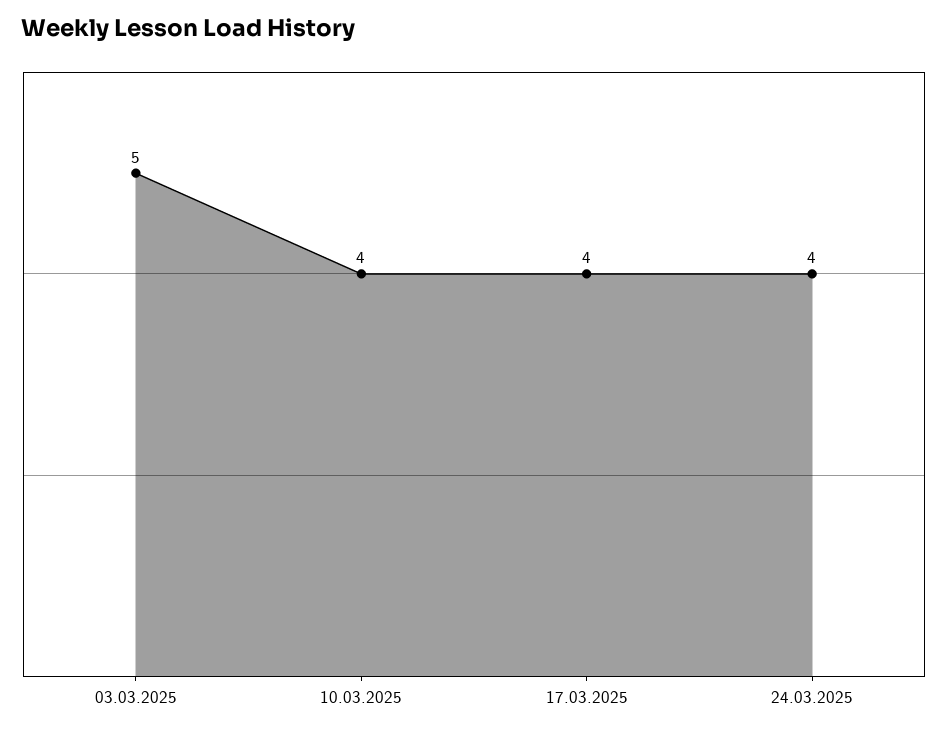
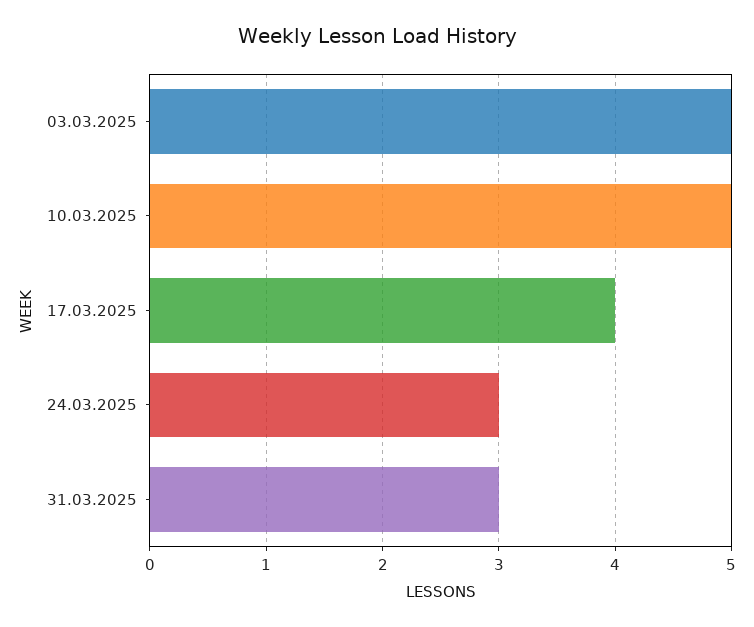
10.03.2025: 4 -> 5
24.03.2025: 4 -> 3
31.03.2025: none -> 3

